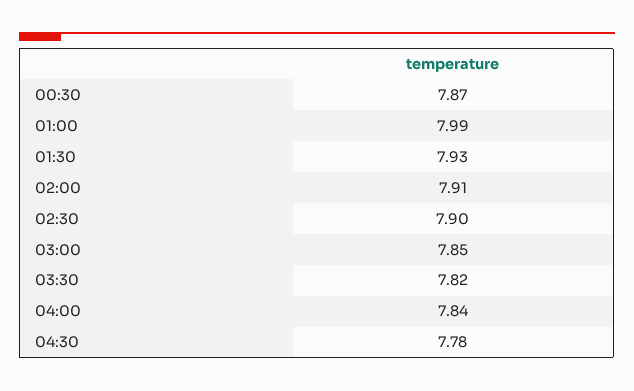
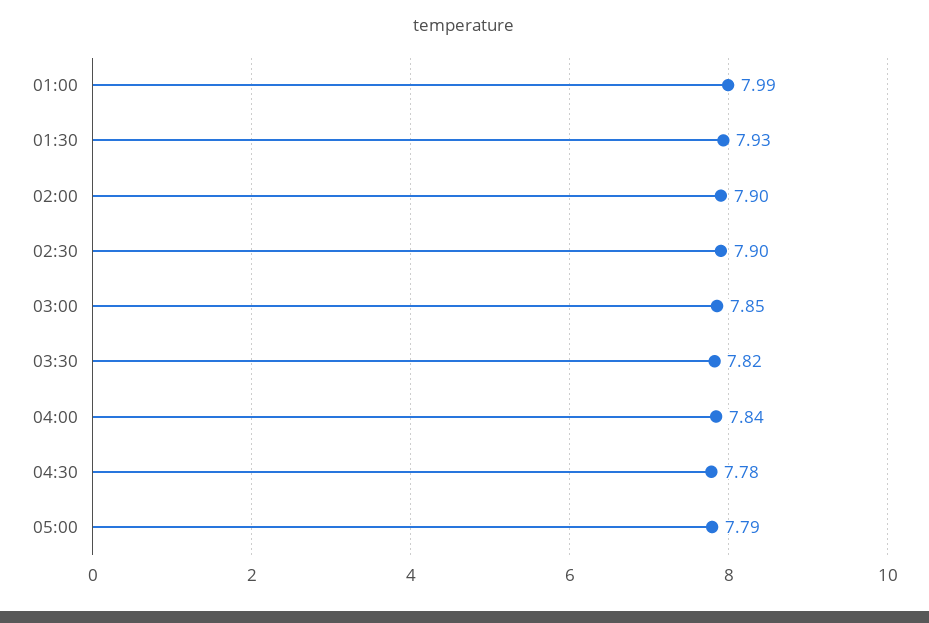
00:30: 7.87 -> none
02:00: 7.91 -> 7.9
05:00: none -> 7.79

